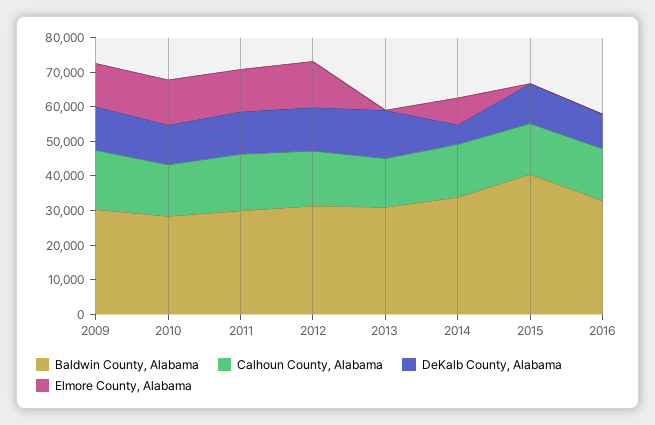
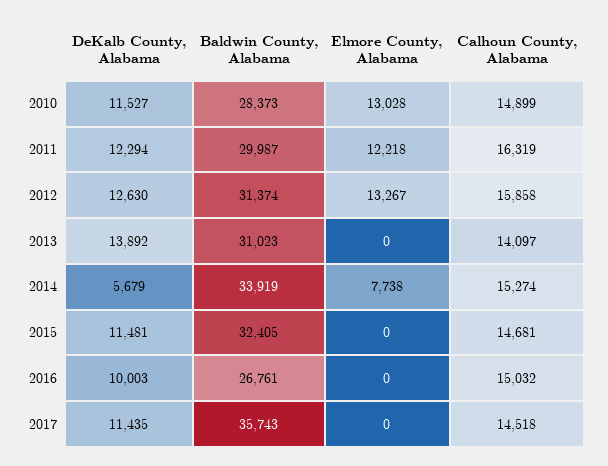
Baldwin County, Alabama, 2009: 30000 -> none
Calhoun County, Alabama, 2009: 17500 -> none
DeKalb County, Alabama, 2009: 12500 -> none
Elmore County, Alabama, 2009: 12500 -> none
Baldwin County, Alabama, 2015: 40000 -> 32405
Baldwin County, Alabama, 2016: 32500 -> 26761
DeKalb County, Alabama, 2017: none -> 11435
Baldwin County, Alabama, 2017: none -> 35743
Elmore County, Alabama, 2017: none -> 0
Calhoun County, Alabama, 2017: none -> 14518

